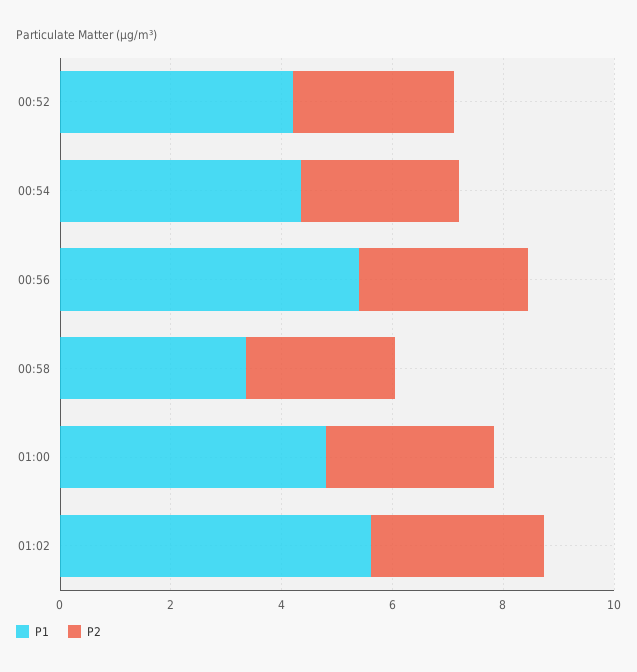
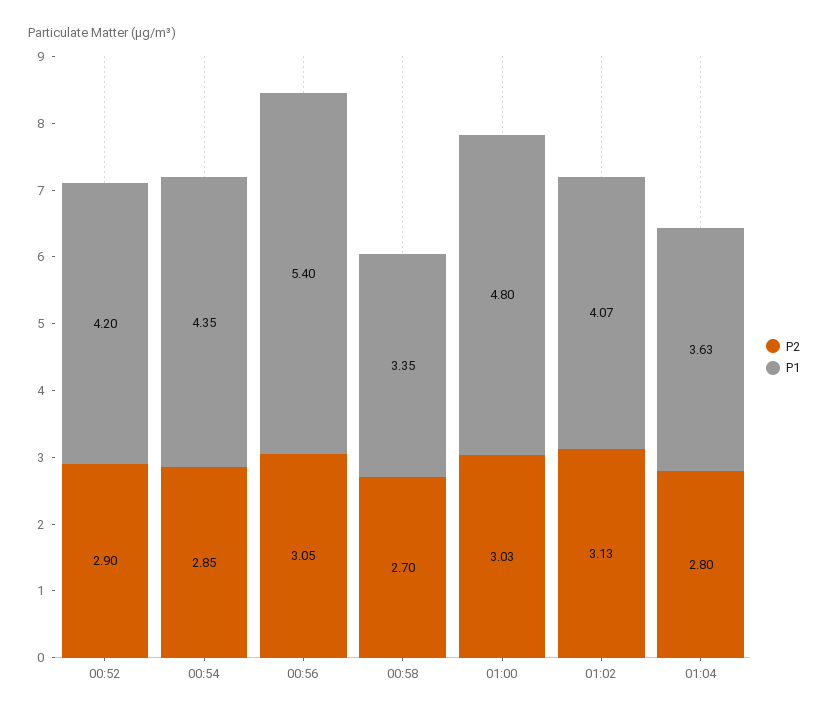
P1, 01:02: 5.5 -> 4.07
P2, 01:04: none -> 2.8
P1, 01:04: none -> 3.63

